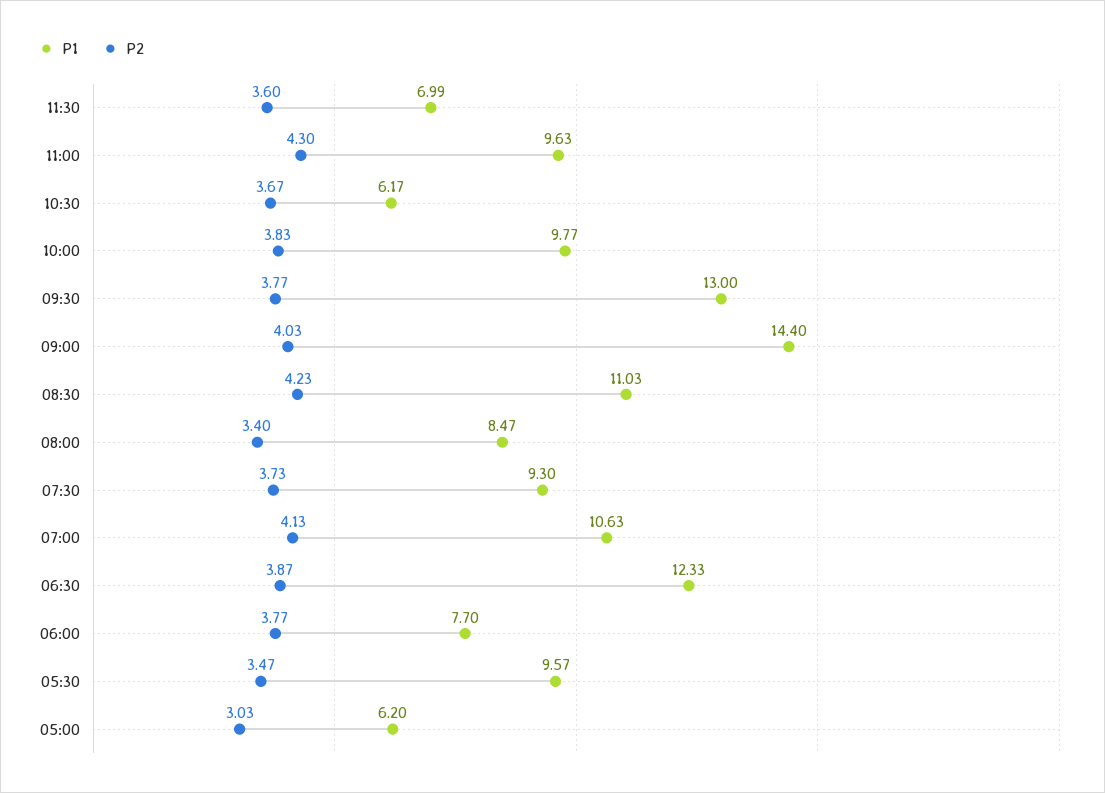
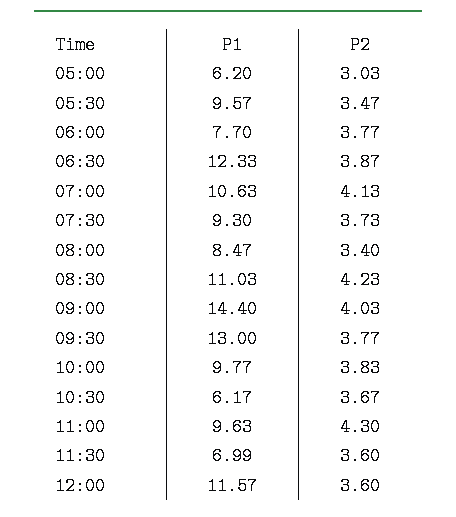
P1, 12:00: none -> 11.57
P2, 12:00: none -> 3.6

